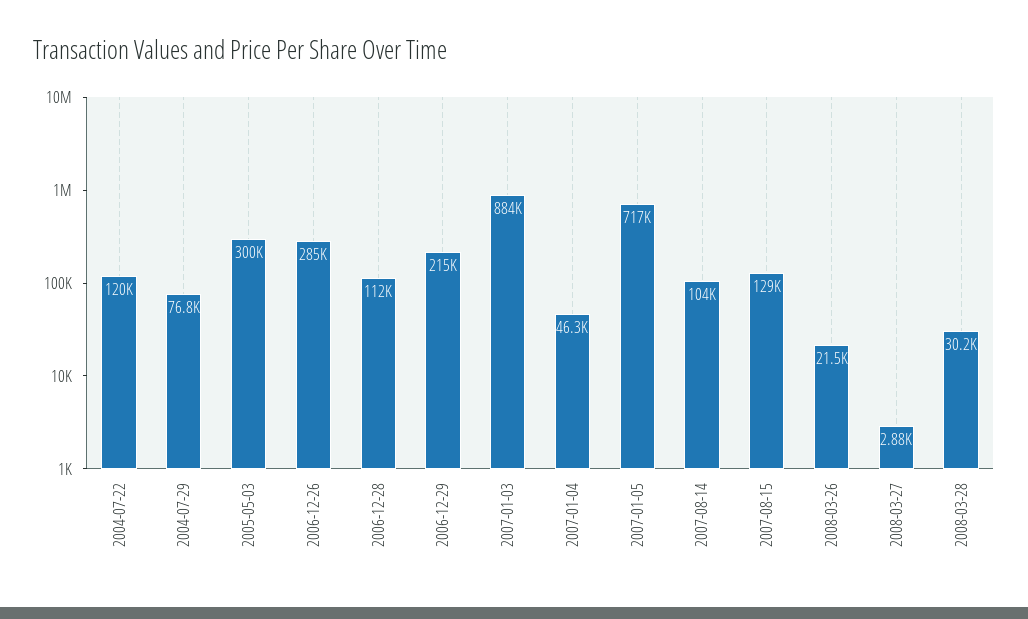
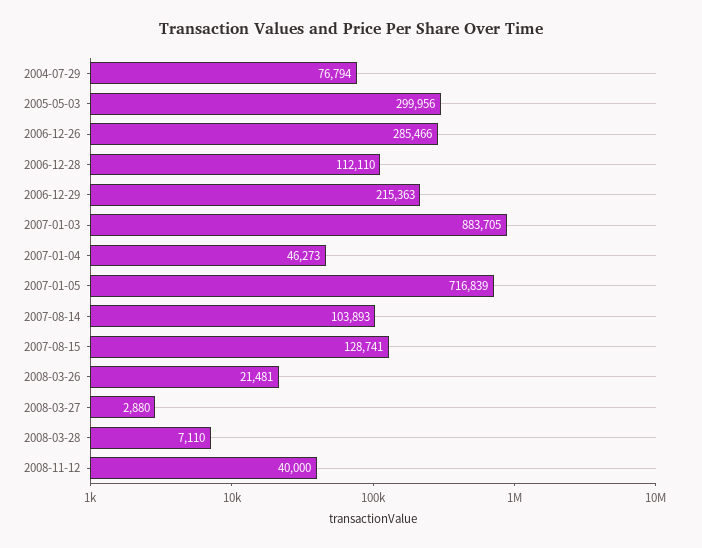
2004-07-22: 120000 -> none
2008-03-28: 30200 -> 7110
2008-11-12: none -> 40000

